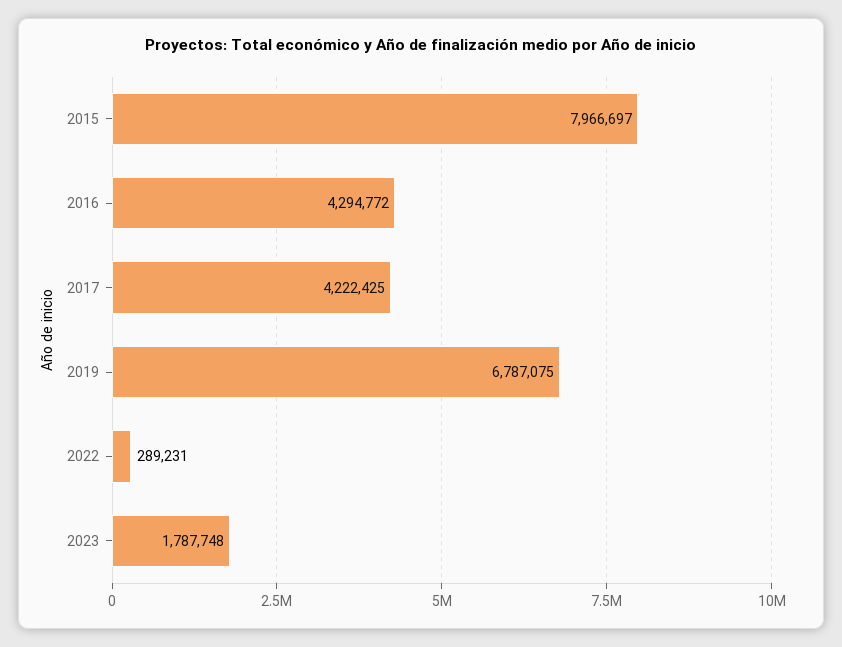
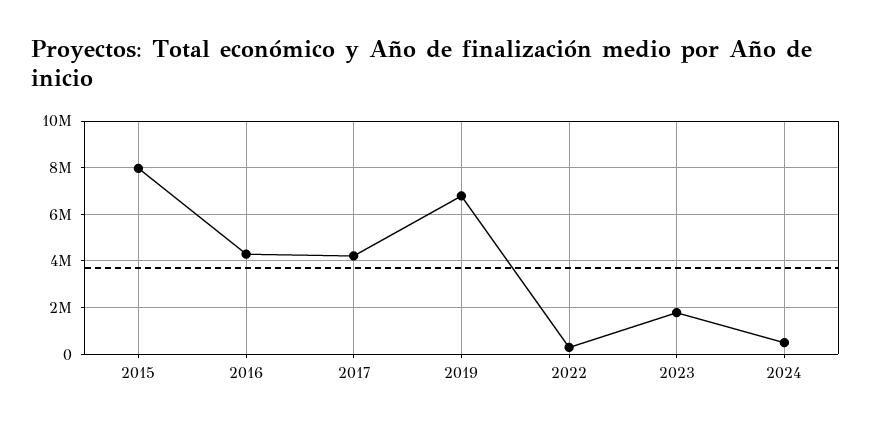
2024: none -> 500000

